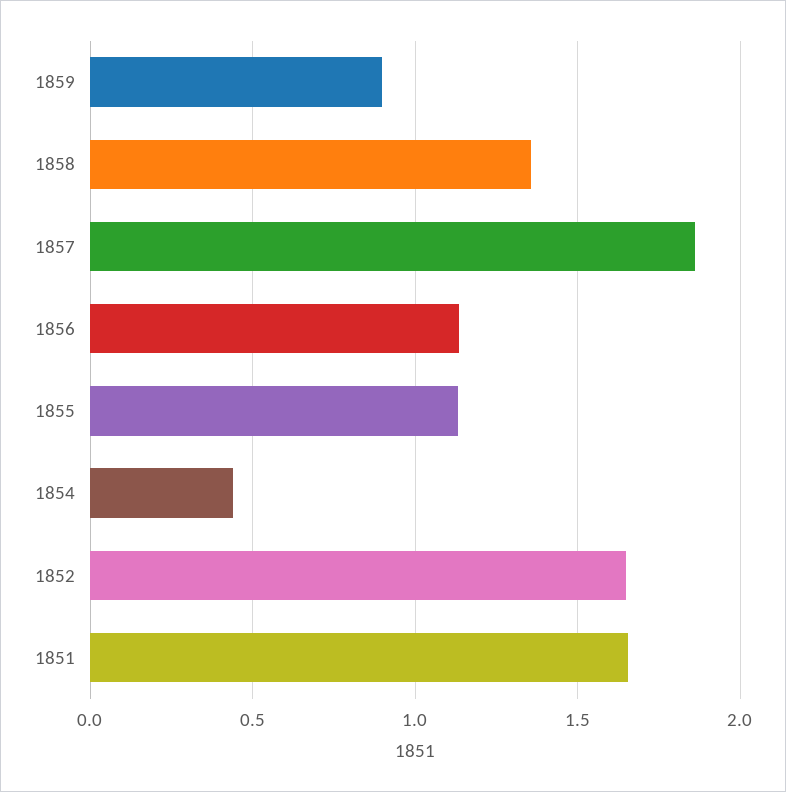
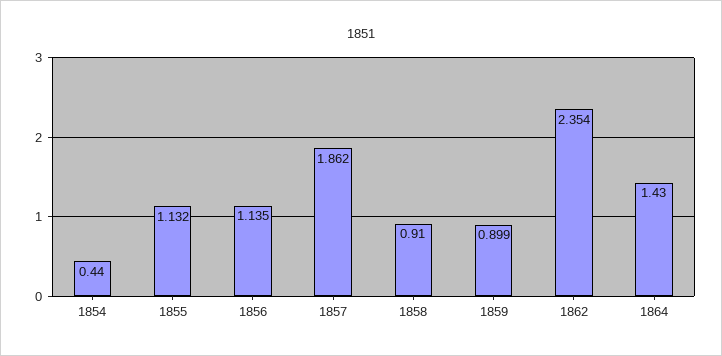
1858: 1.35 -> 0.91
1852: 1.65 -> none
1851: 1.65 -> none
1862: none -> 2.354
1864: none -> 1.43

